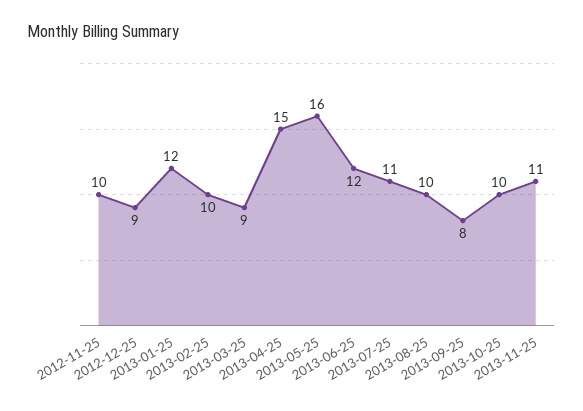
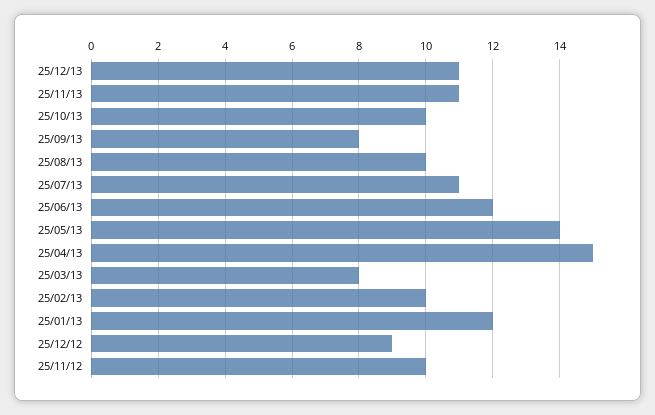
2013-03-25: 9 -> 8
2013-05-25: 16 -> 14
25/12/13: none -> 11

